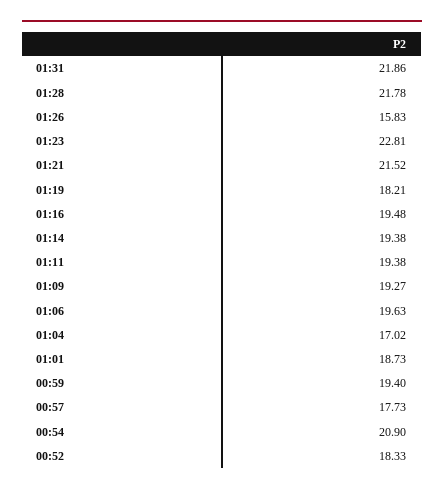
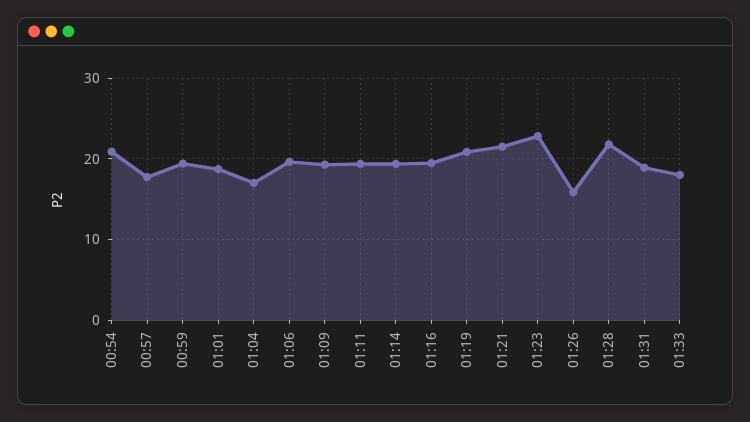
01:31: 21.86 -> 19
01:19: 18.21 -> 21
00:52: 18.33 -> none
01:33: none -> 18

